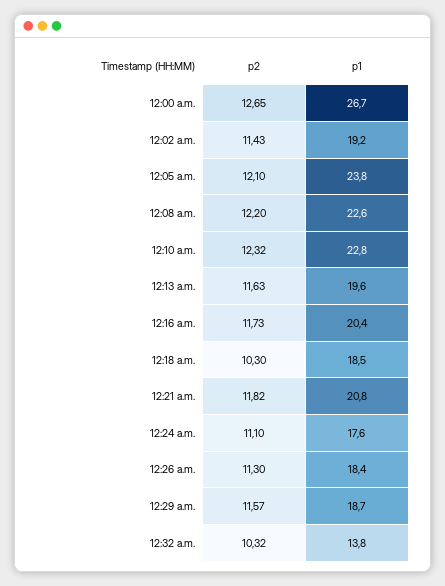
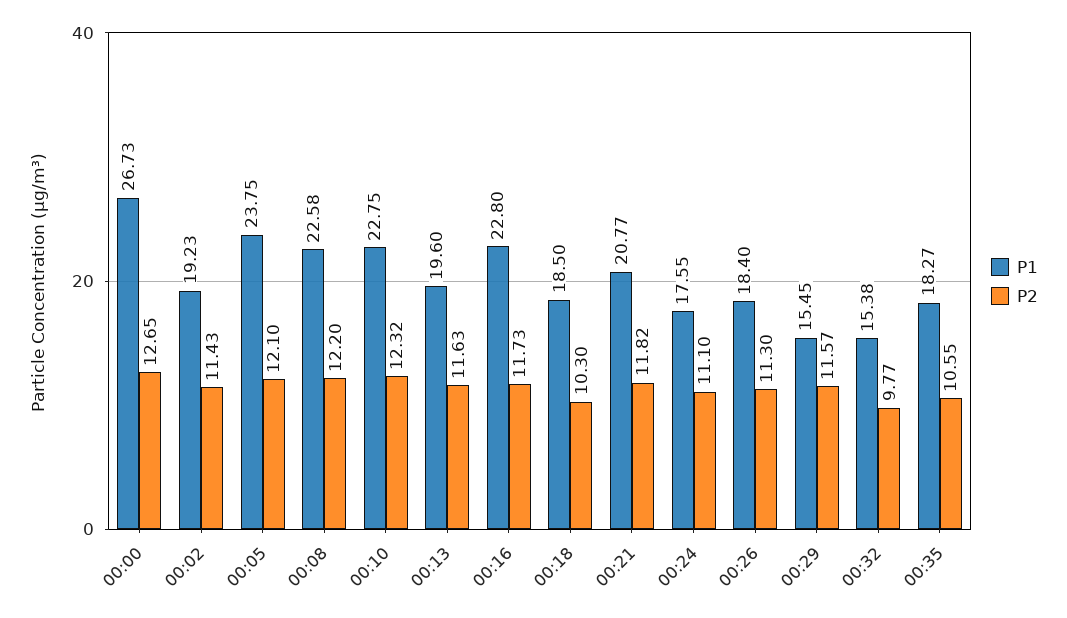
p1, 12:16 a.m.: 20.4 -> 22.8
p1, 12:29 a.m.: 18.7 -> 15.45
p2, 12:32 a.m.: 10.32 -> 9.77
p1, 12:32 a.m.: 13.8 -> 15.38
p1, 00:35: none -> 18.27
p2, 00:35: none -> 10.55

